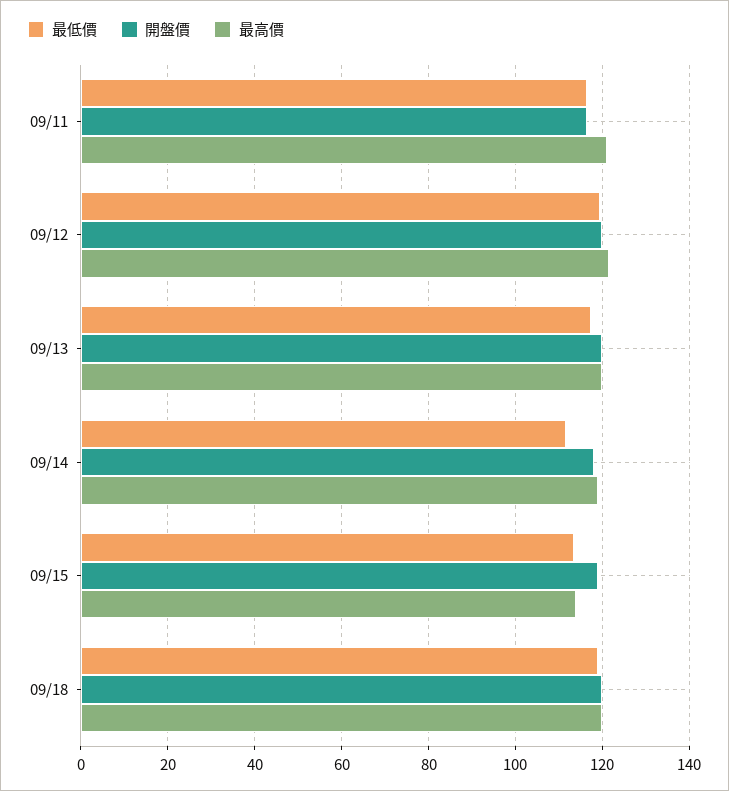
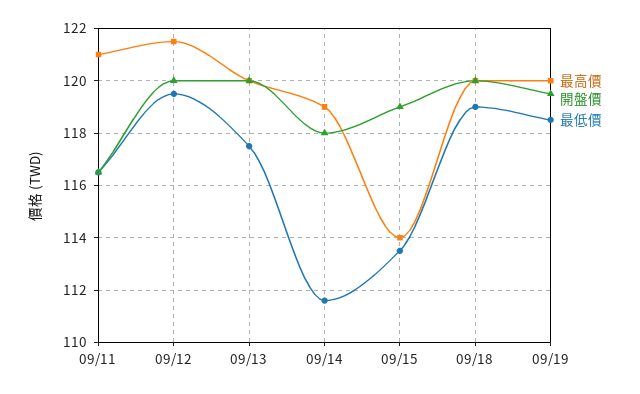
最高價, 09/19: none -> 120
開盤價, 09/19: none -> 119.5
最低價, 09/19: none -> 118.5

